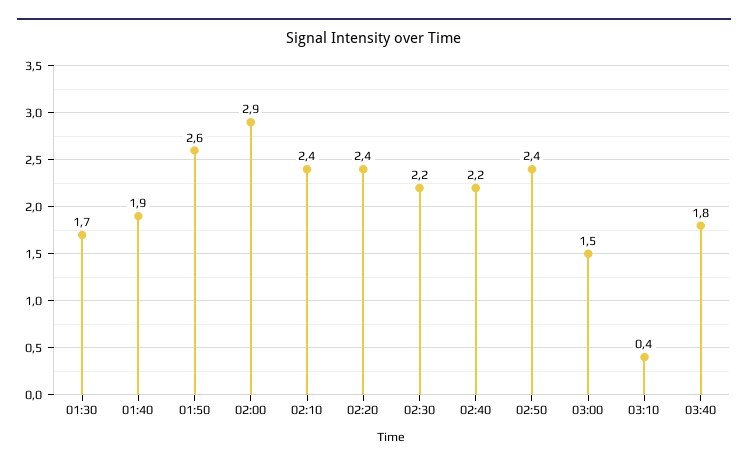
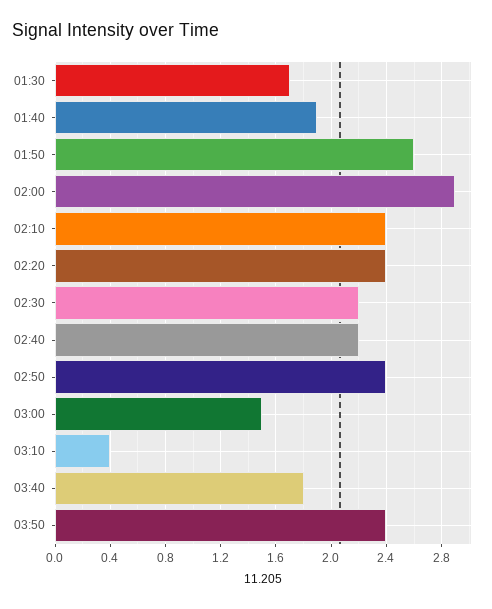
03:50: none -> 2.4

